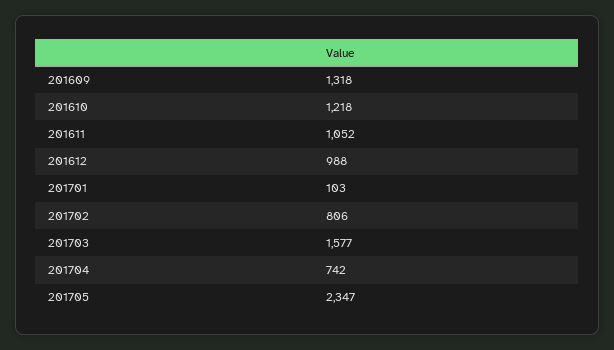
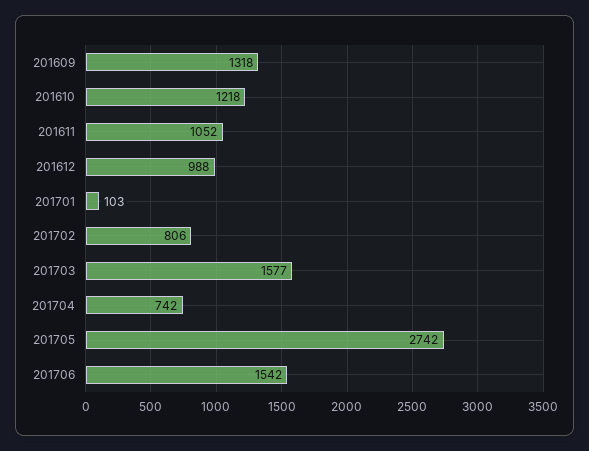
201705: 2347 -> 2742
201706: none -> 1542

